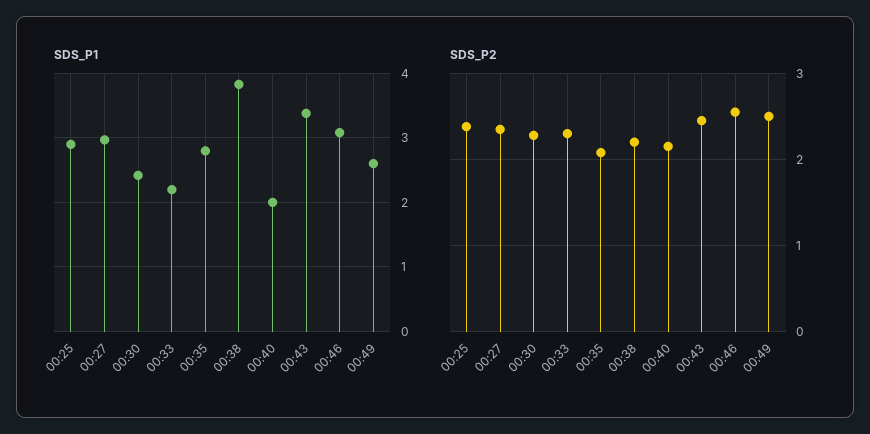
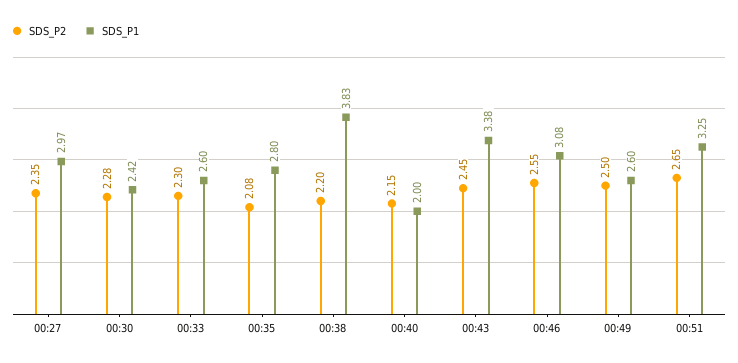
SDS_P1, 00:25: 2.9 -> none
SDS_P1, 00:33: 2.2 -> 2.6
SDS_P2, 00:25: 2.4 -> none
SDS_P2, 00:51: none -> 2.65
SDS_P1, 00:51: none -> 3.25

